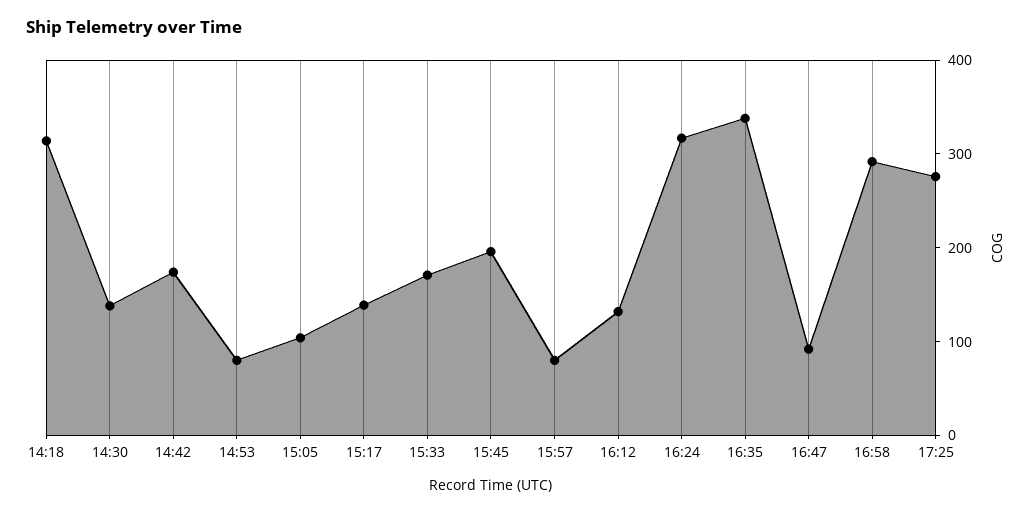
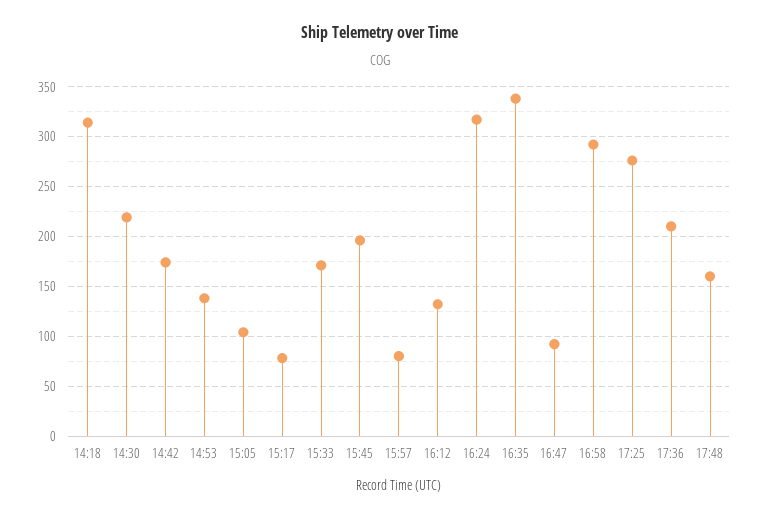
14:30: 140 -> 220
14:53: 80 -> 140
15:17: 140 -> 80
17:36: none -> 210
17:48: none -> 160

